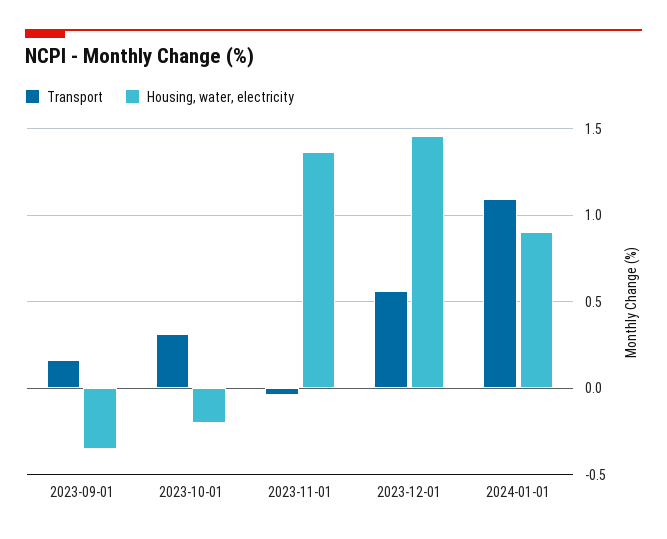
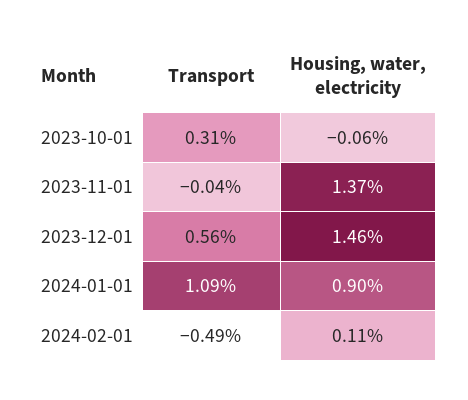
Transport, 2023-09-01: 0.15 -> none
Housing, water, electricity, 2023-09-01: -0.35 -> none
Housing, water, electricity, 2023-10-01: -0.2 -> -0.06
Transport, 2024-02-01: none -> -0.49
Housing, water, electricity, 2024-02-01: none -> 0.11

